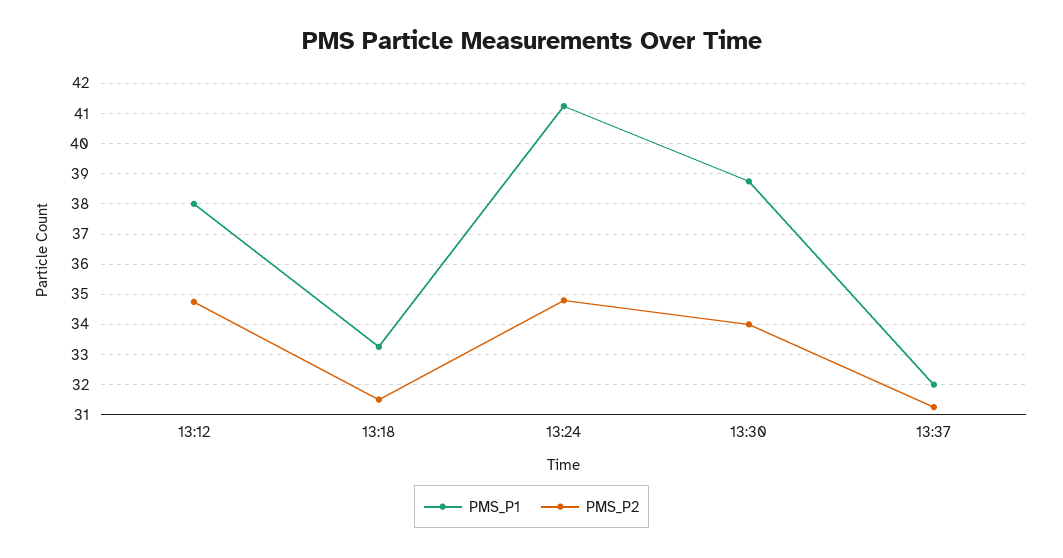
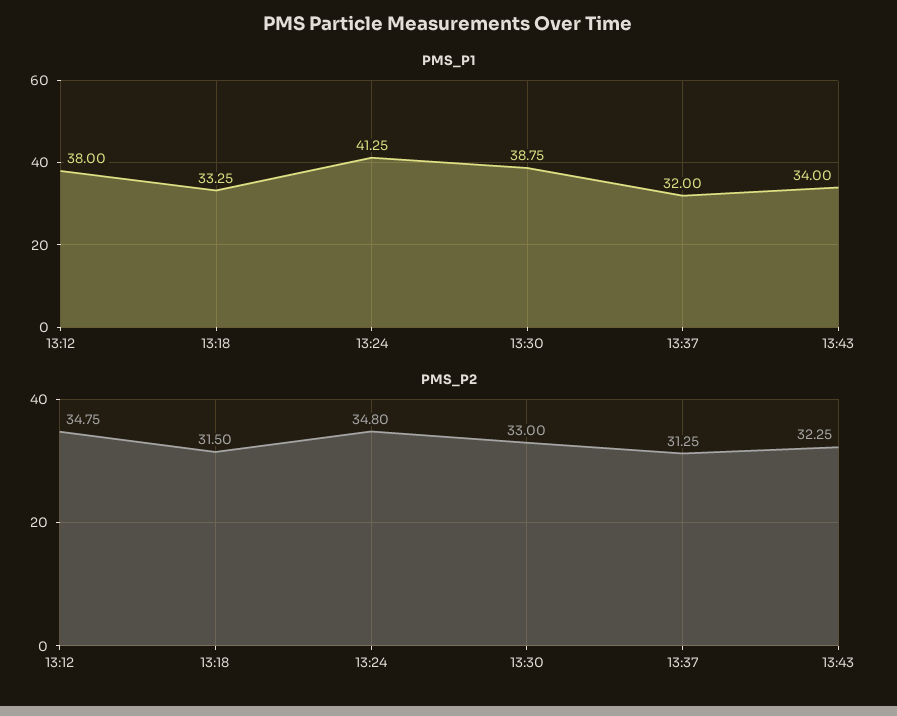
PMS_P2, 13:30: 34 -> 33
PMS_P1, 13:43: none -> 34
PMS_P2, 13:43: none -> 32.25

